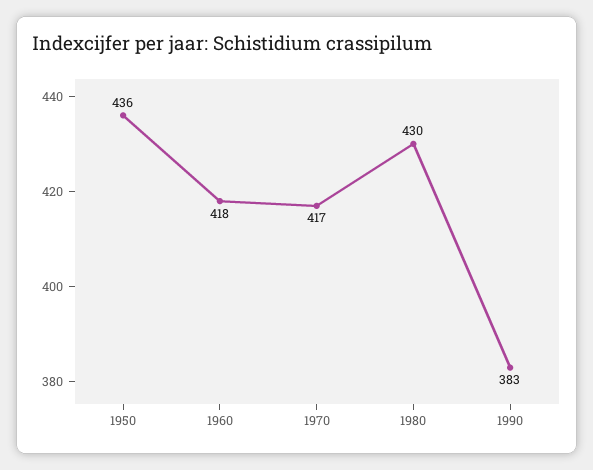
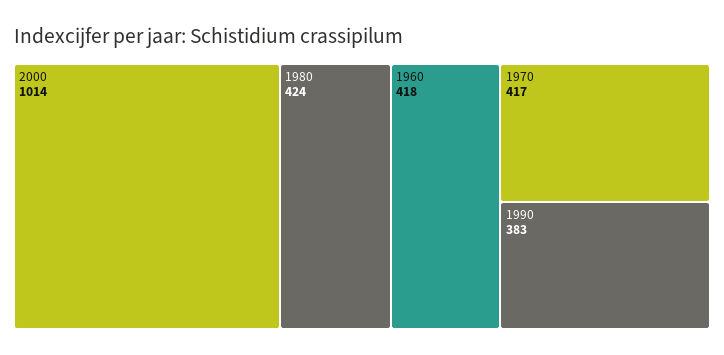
1950: 436 -> none
1980: 430 -> 424
2000: none -> 1014

